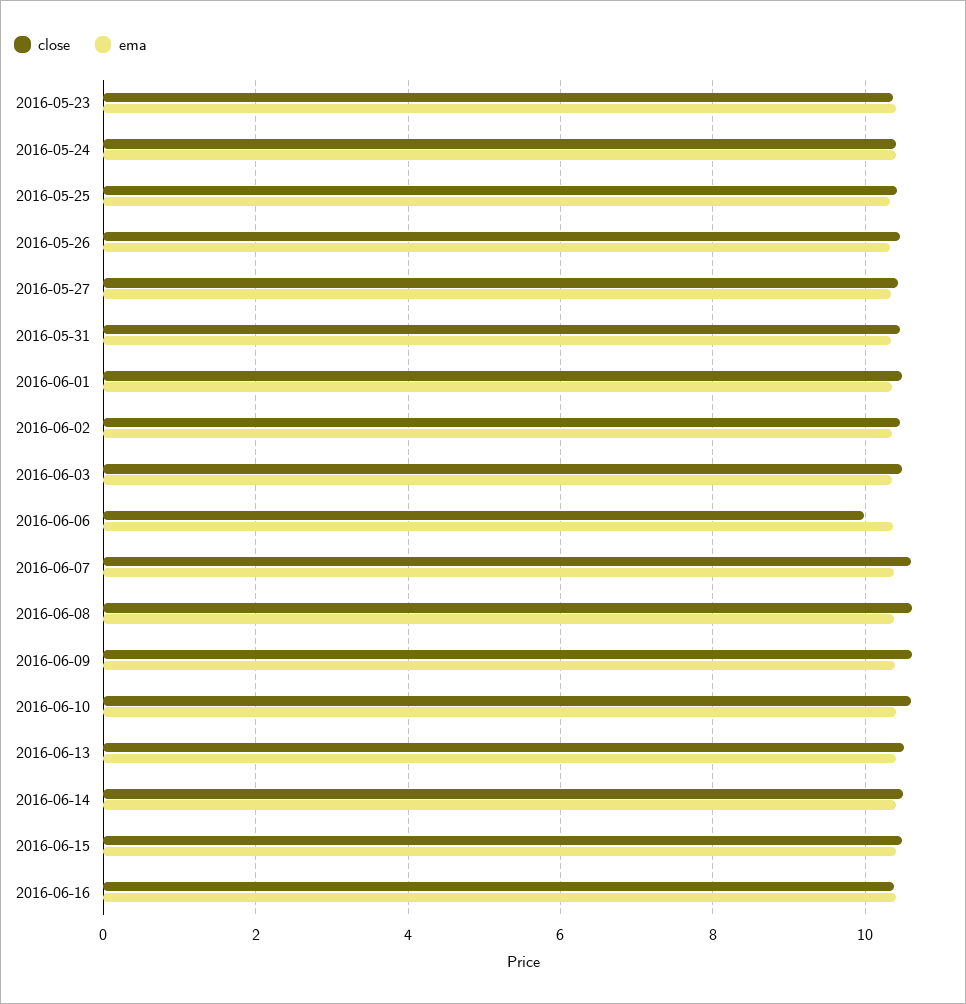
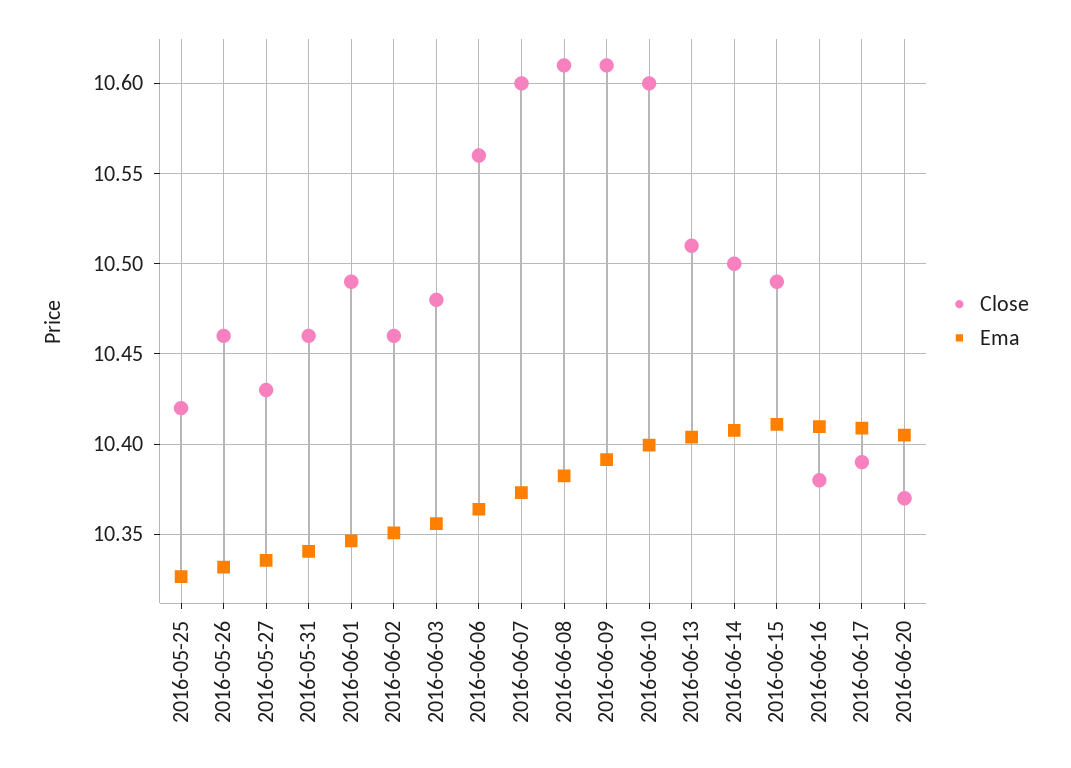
close, 2016-05-23: 10.4 -> none
ema, 2016-05-23: 10.4 -> none
close, 2016-05-24: 10.4 -> none
ema, 2016-05-24: 10.4 -> none
close, 2016-06-06: 10 -> 10.56
close, 2016-06-17: none -> 10.39
ema, 2016-06-17: none -> 10.41
close, 2016-06-20: none -> 10.37
ema, 2016-06-20: none -> 10.405

